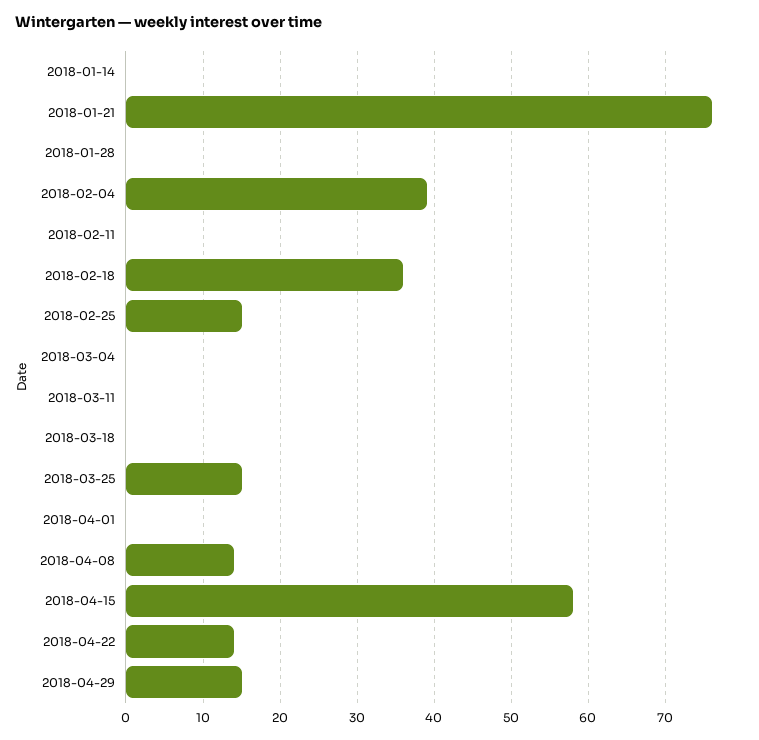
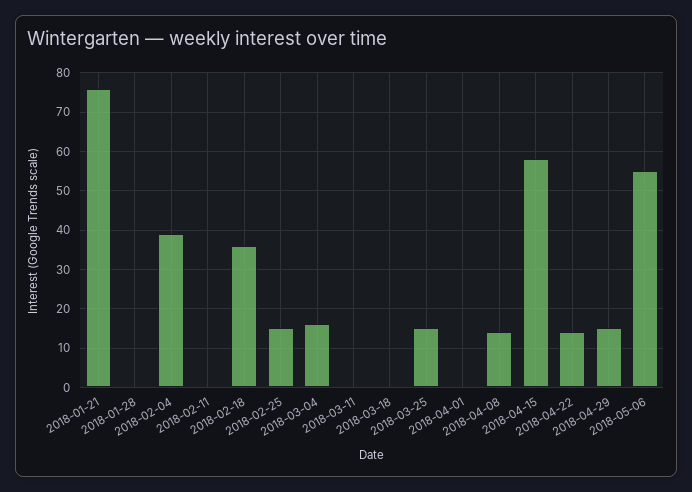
2018-01-14: 0 -> none
2018-03-04: 0 -> 15
2018-05-06: none -> 55

